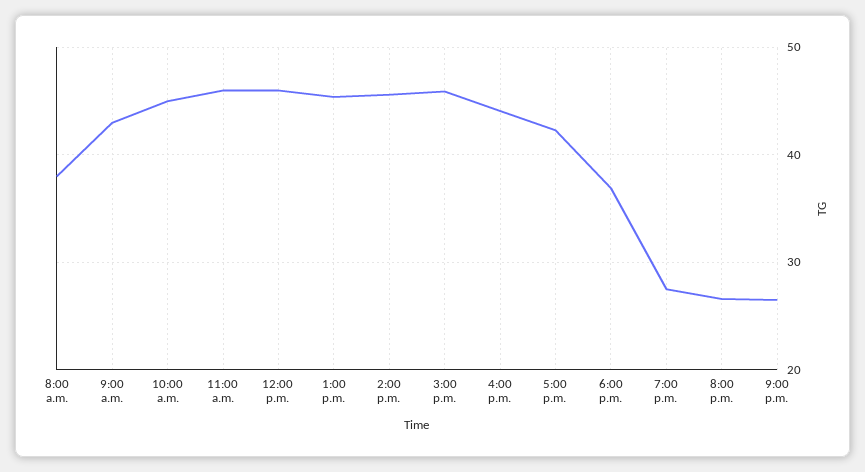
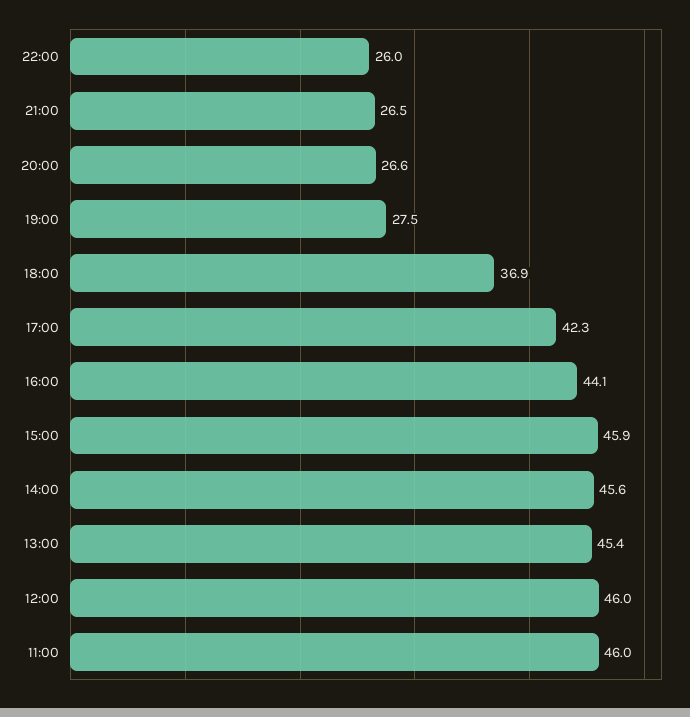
8:00 a.m.: 38 -> none
9:00 a.m.: 43 -> none
10:00 a.m.: 45 -> none
22:00: none -> 26

